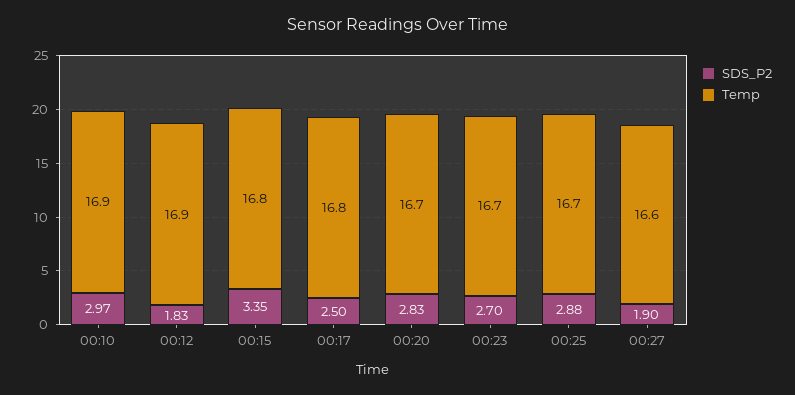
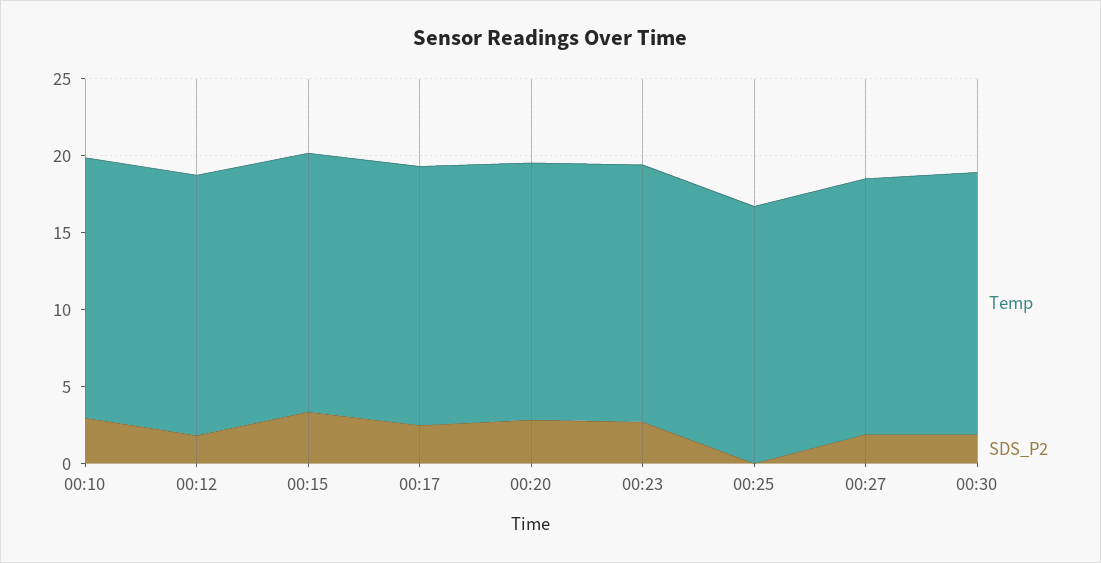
SDS_P2, 00:25: 2.88 -> 0
Temp, 00:30: none -> 17
SDS_P2, 00:30: none -> 2

